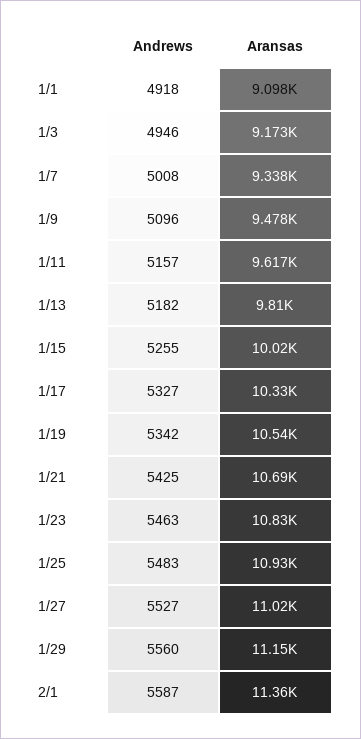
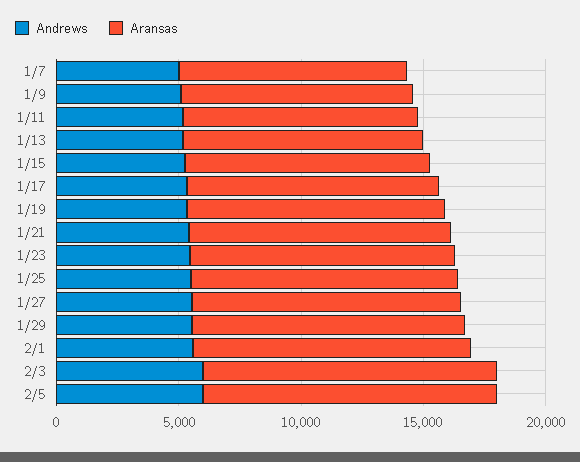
Andrews, 1/1: 4918 -> none
Aransas, 1/1: 9098 -> none
Andrews, 1/3: 4946 -> none
Aransas, 1/3: 9173 -> none
Andrews, 2/3: none -> 6000
Aransas, 2/3: none -> 12000
Andrews, 2/5: none -> 6000
Aransas, 2/5: none -> 12000

